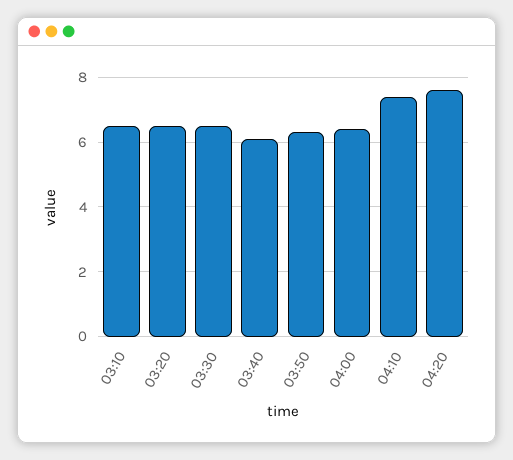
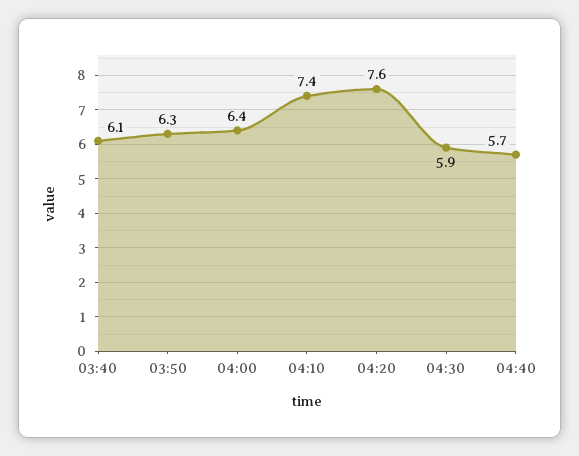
03:10: 6.5 -> none
03:20: 6.5 -> none
03:30: 6.5 -> none
04:30: none -> 5.9
04:40: none -> 5.7

